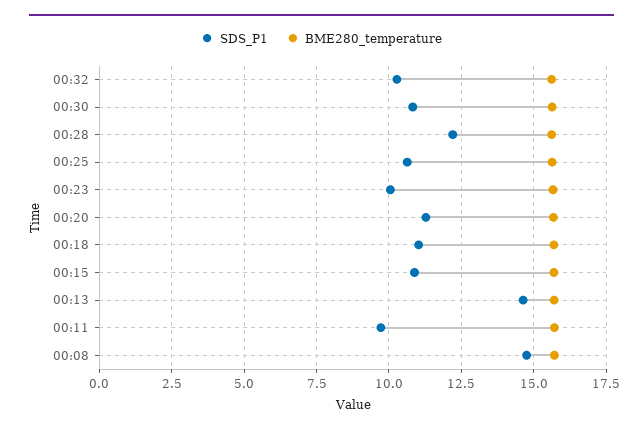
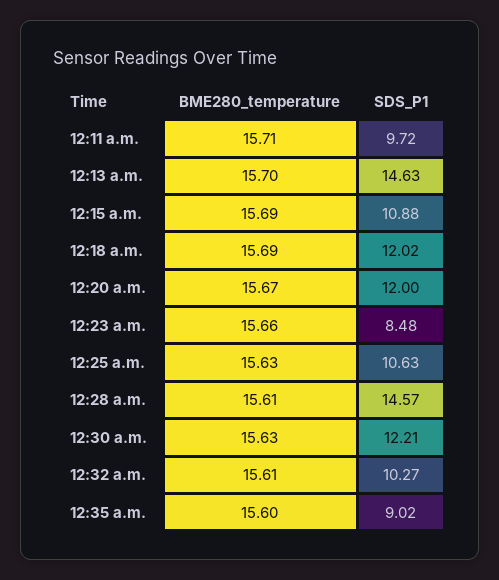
SDS_P1, 00:30: 10.75 -> 12.21
SDS_P1, 00:28: 12.25 -> 14.57
SDS_P1, 00:23: 10 -> 8.48
SDS_P1, 00:20: 11.25 -> 12
SDS_P1, 00:18: 11 -> 12.02
SDS_P1, 00:08: 14.75 -> none
BME280_temperature, 00:08: 15.75 -> none
BME280_temperature, 12:35 a.m.: none -> 15.6
SDS_P1, 12:35 a.m.: none -> 9.02

